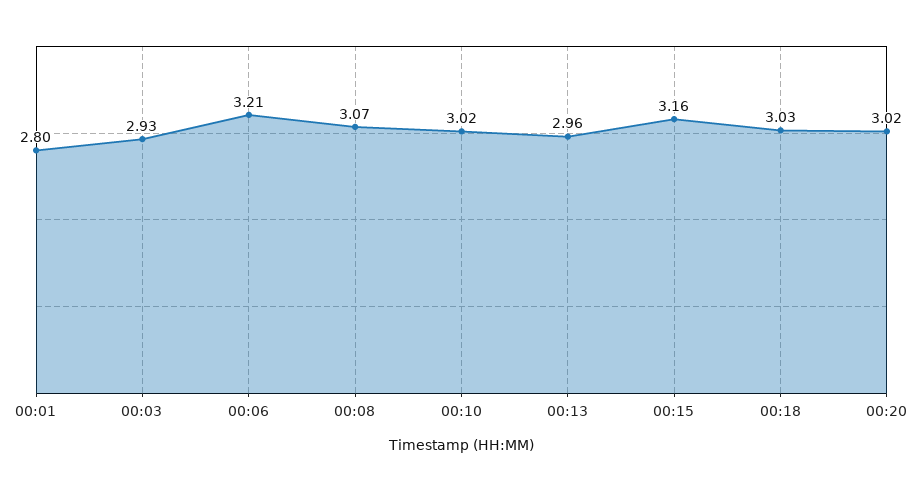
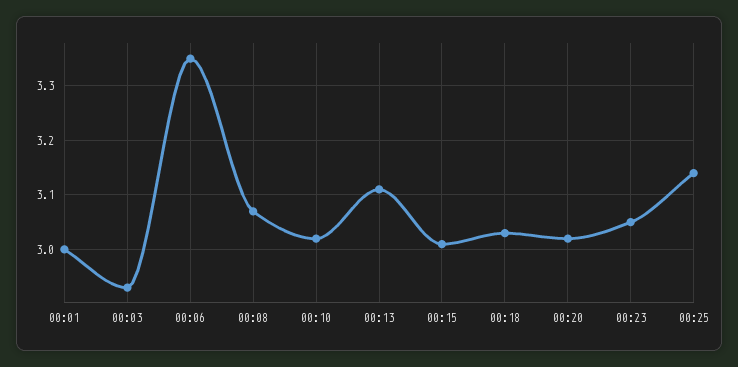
00:01: 2.8 -> 3
00:06: 3.21 -> 3.35
00:13: 2.96 -> 3.1
00:15: 3.16 -> 3
00:23: none -> 3.05
00:25: none -> 3.15

